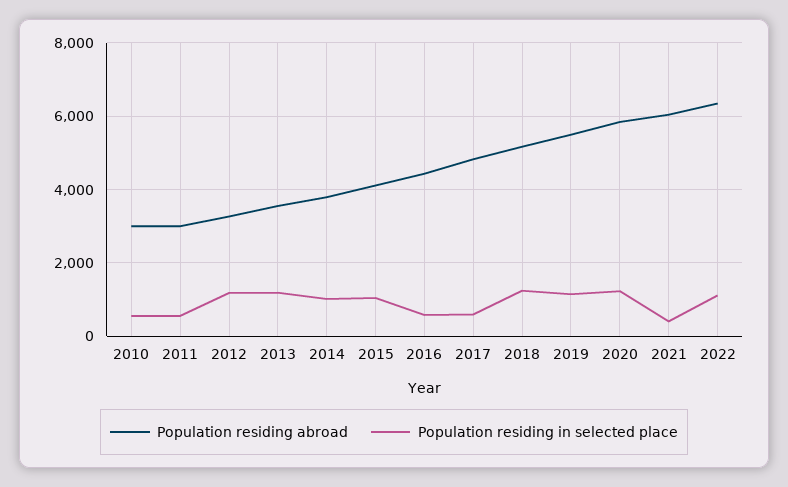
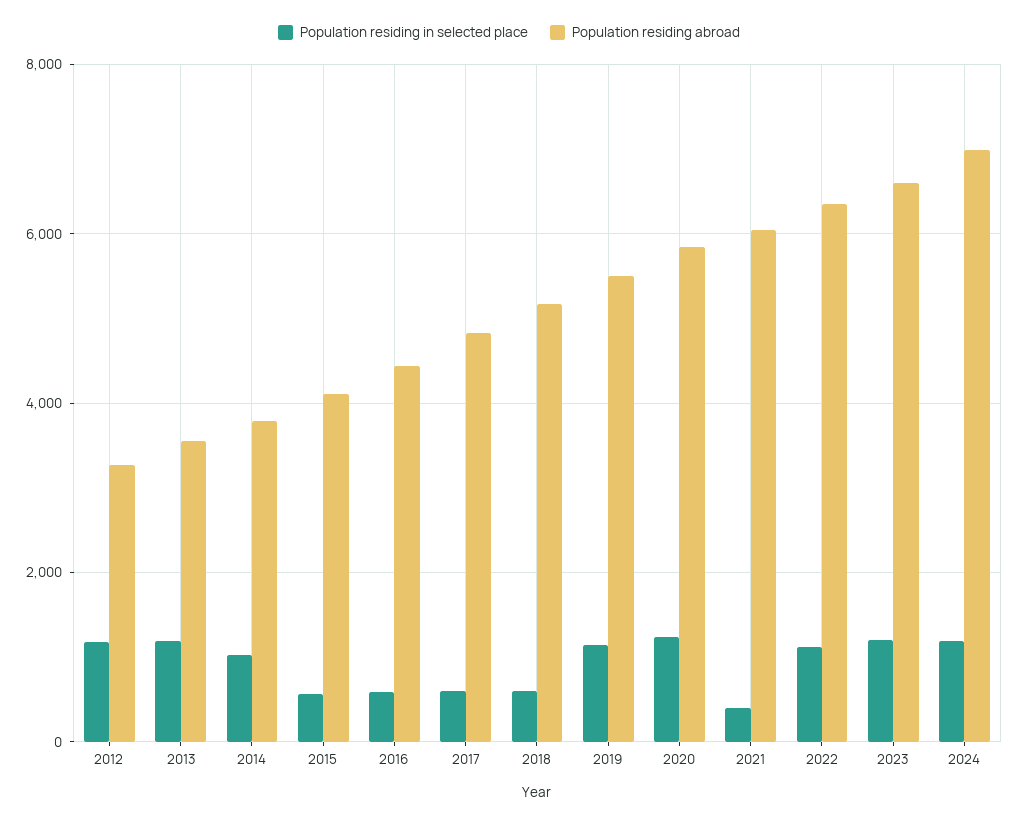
Population residing abroad, 2010: 3000 -> none
Population residing in selected place, 2010: 600 -> none
Population residing abroad, 2011: 3000 -> none
Population residing in selected place, 2011: 600 -> none
Population residing in selected place, 2015: 1000 -> 600
Population residing in selected place, 2018: 1200 -> 600
Population residing in selected place, 2023: none -> 1200
Population residing abroad, 2023: none -> 6600
Population residing in selected place, 2024: none -> 1200
Population residing abroad, 2024: none -> 7000

